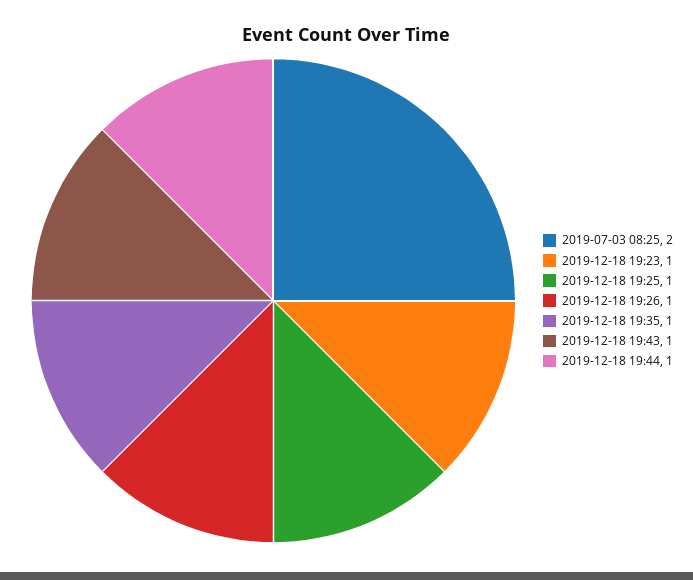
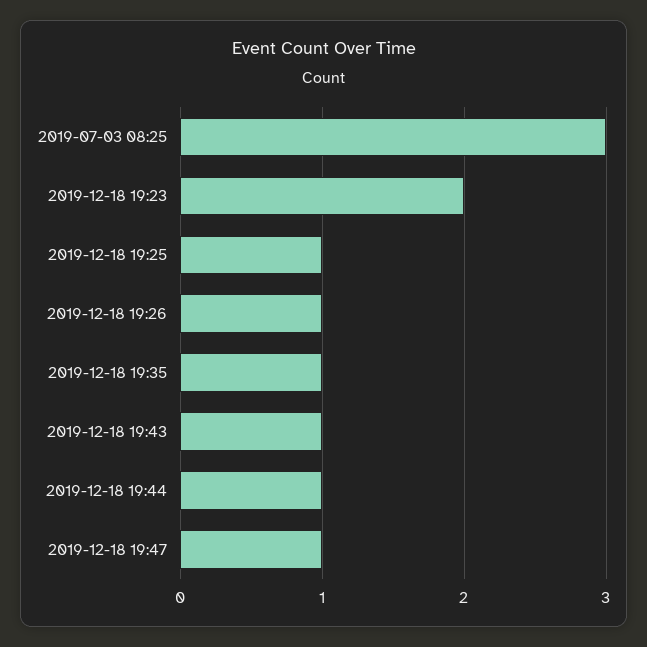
2019-07-03 08:25: 2 -> 3
2019-12-18 19:23: 1 -> 2
2019-12-18 19:47: none -> 1

